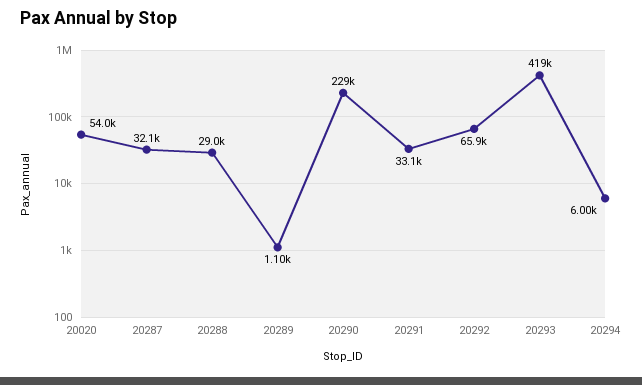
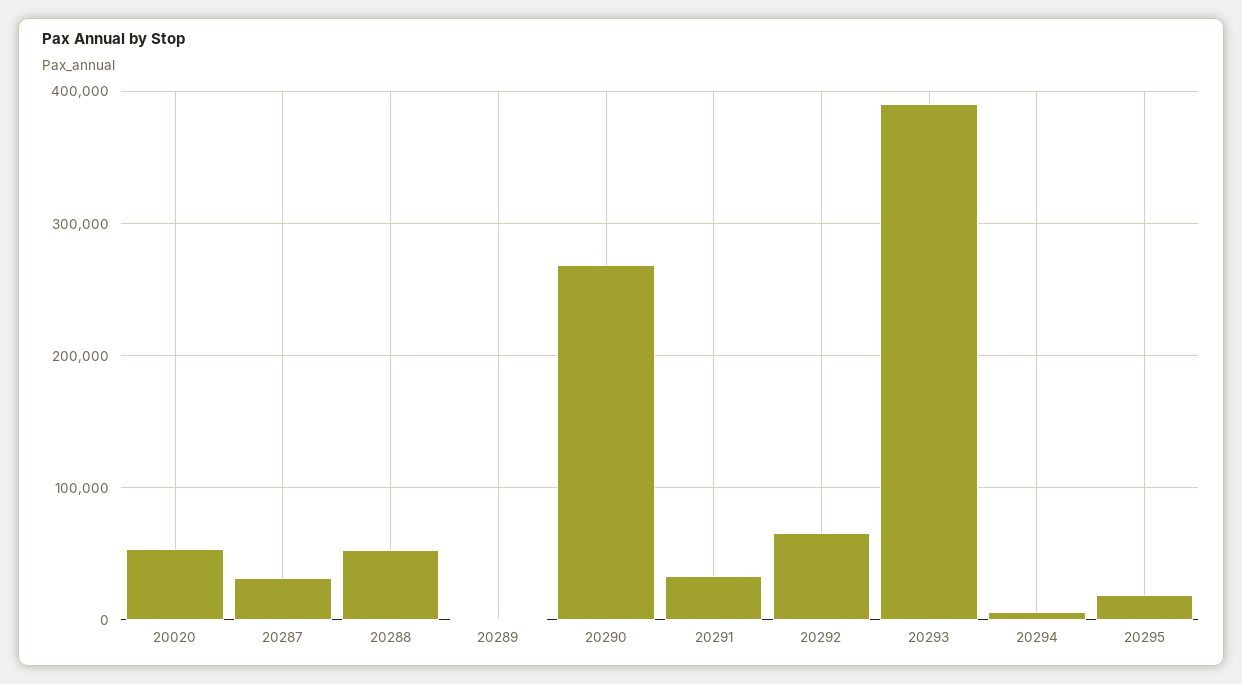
20288: 29000 -> 50000
20290: 229000 -> 270000
20293: 419000 -> 390000
20295: none -> 20000

